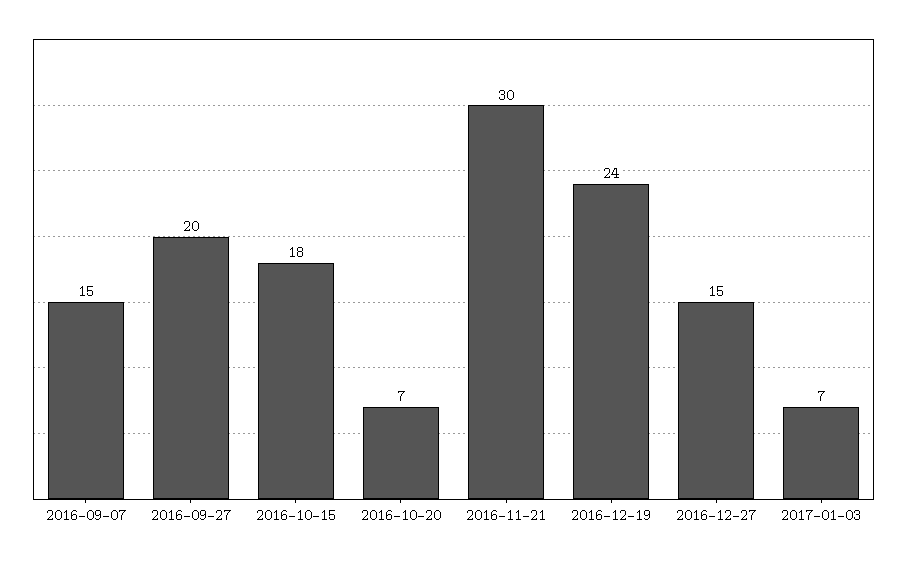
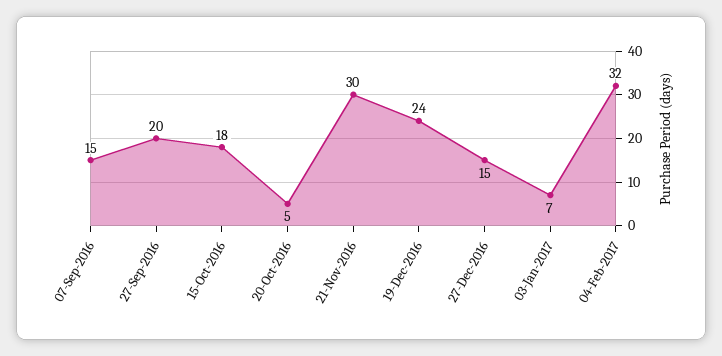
2016-10-20: 7 -> 5
04-Feb-2017: none -> 32

